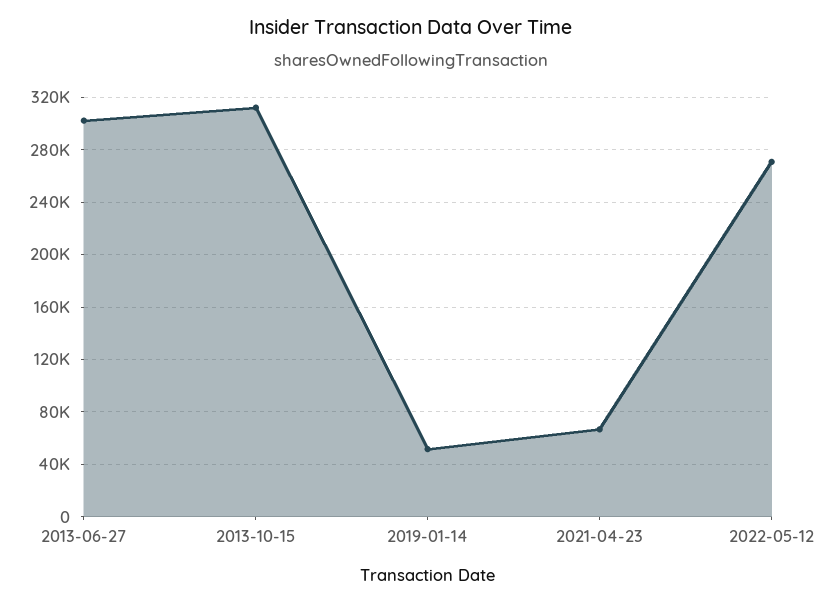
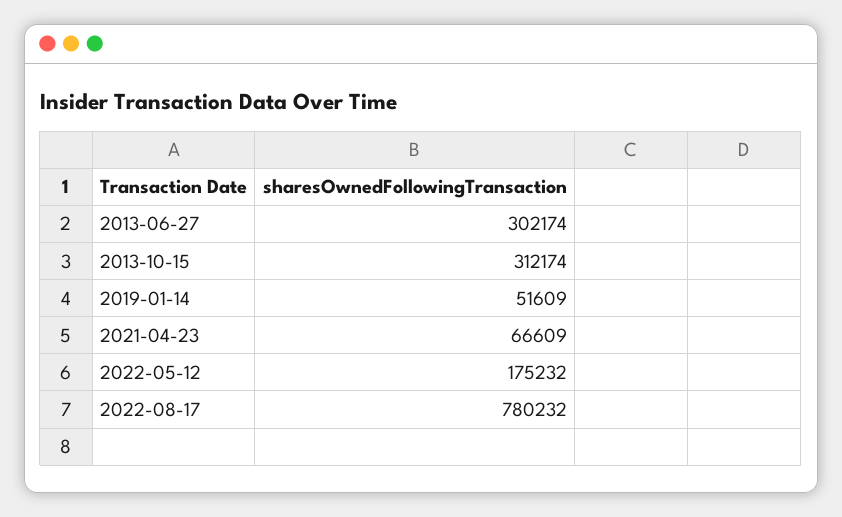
2022-05-12: 270000 -> 175232
2022-08-17: none -> 780232

